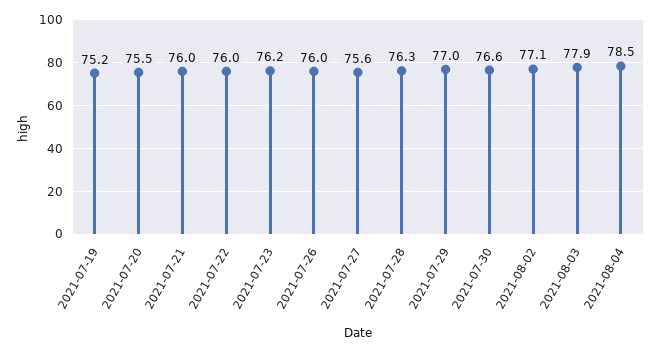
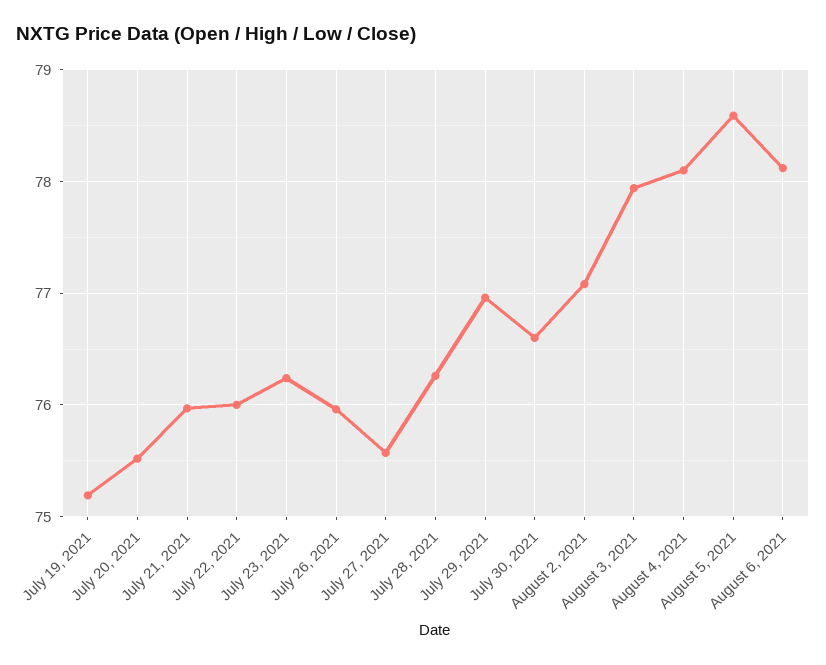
2021-08-04: 78.5 -> 78.1
August 5, 2021: none -> 78.6
August 6, 2021: none -> 78.1

